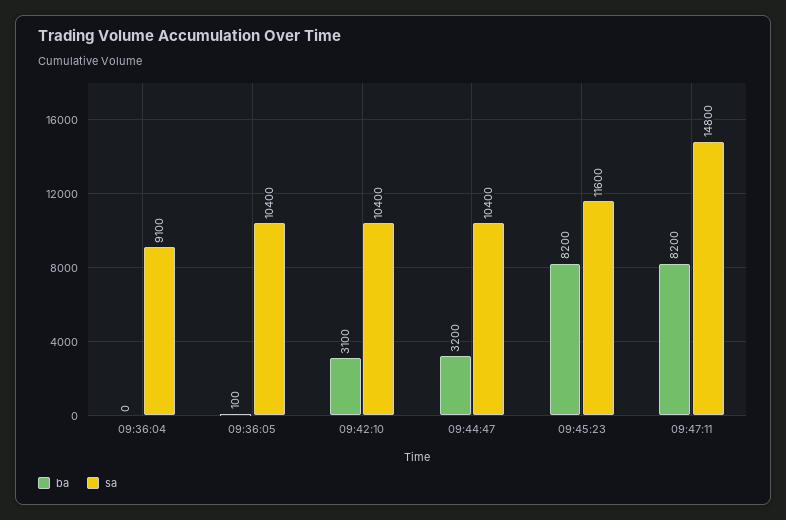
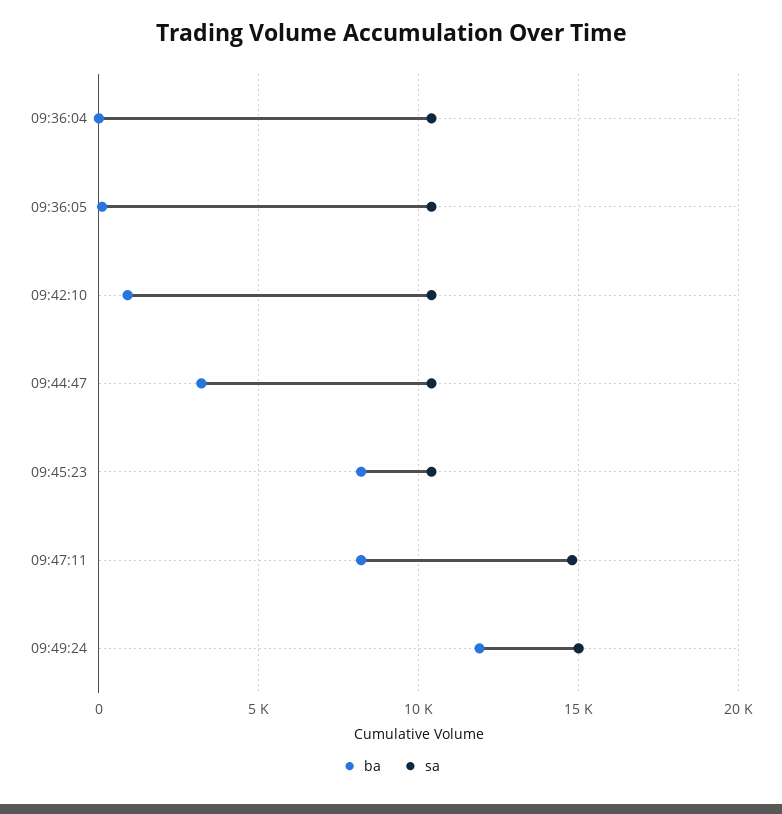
sa, 09:36:04: 9100 -> 10500
ba, 09:42:10: 3100 -> 1000
sa, 09:45:23: 11600 -> 10500
ba, 09:49:24: none -> 12000
sa, 09:49:24: none -> 15000

